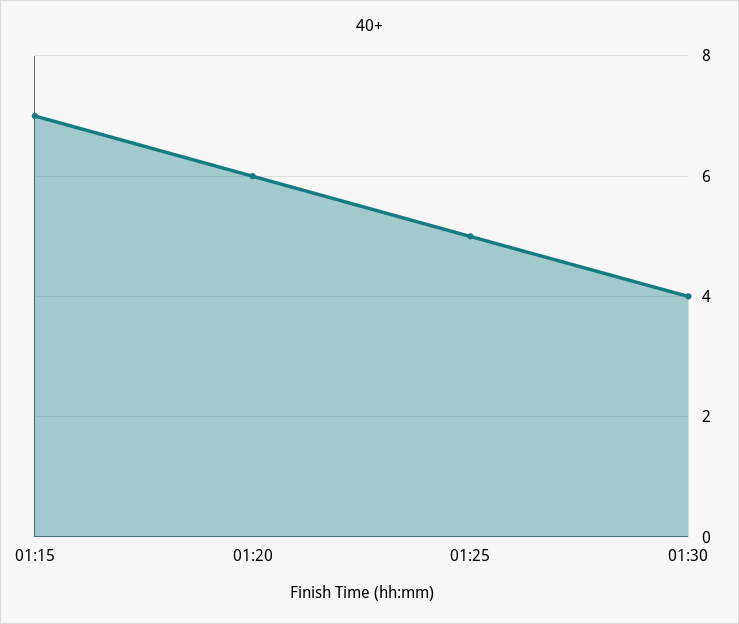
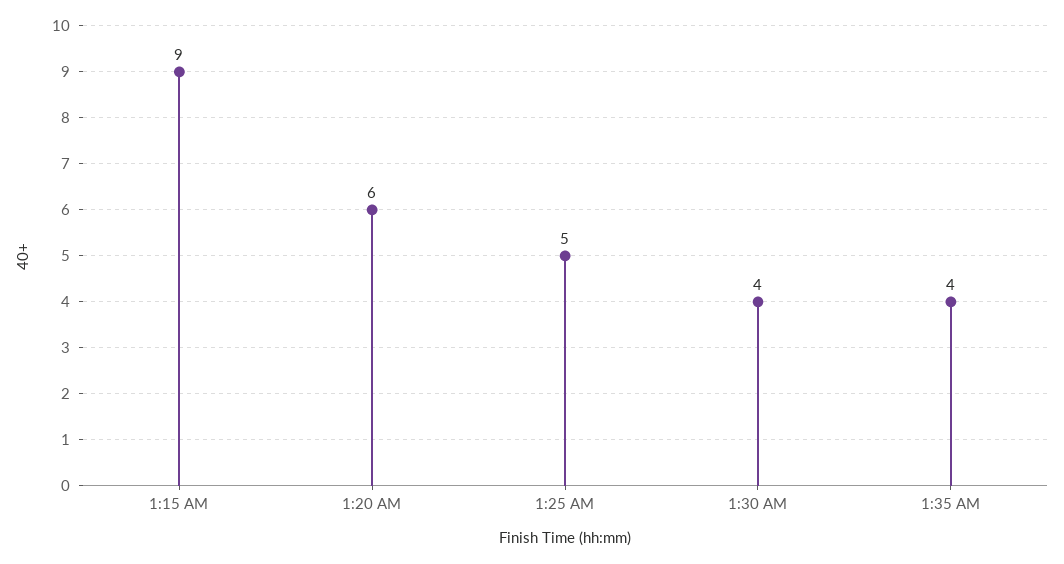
01:15: 7 -> 9
1:35 AM: none -> 4

